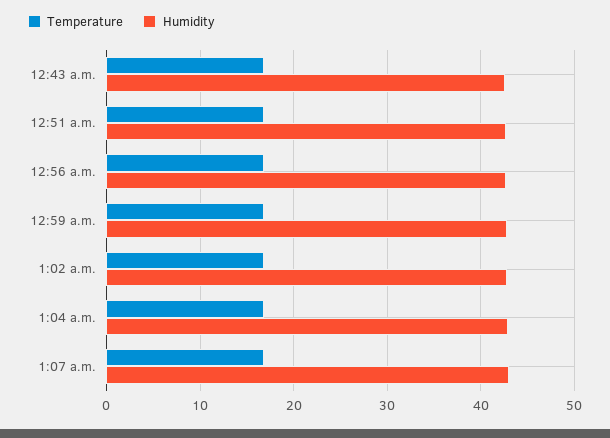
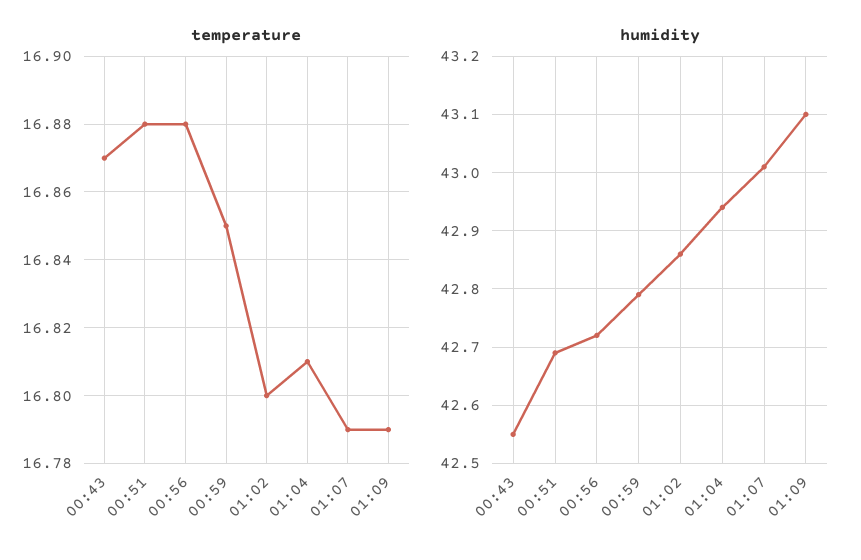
Temperature, 01:09: none -> 16.79
Humidity, 01:09: none -> 43.1

